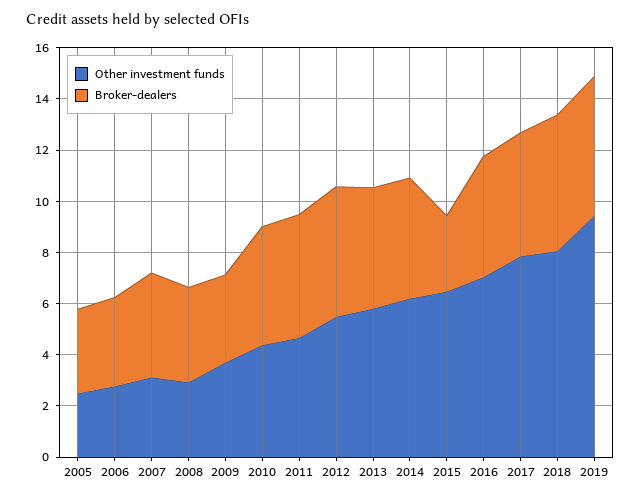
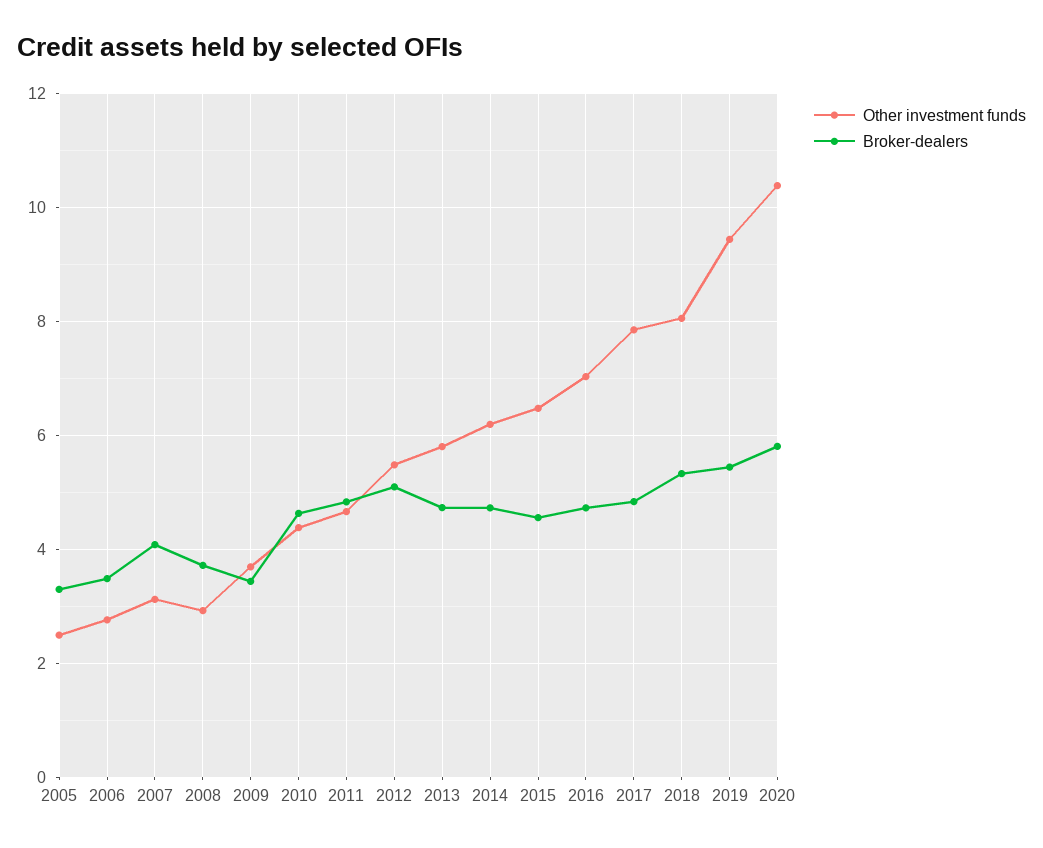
Broker-dealers, 2015: 3 -> 4.6
Other investment funds, 2020: none -> 10.4
Broker-dealers, 2020: none -> 5.8

